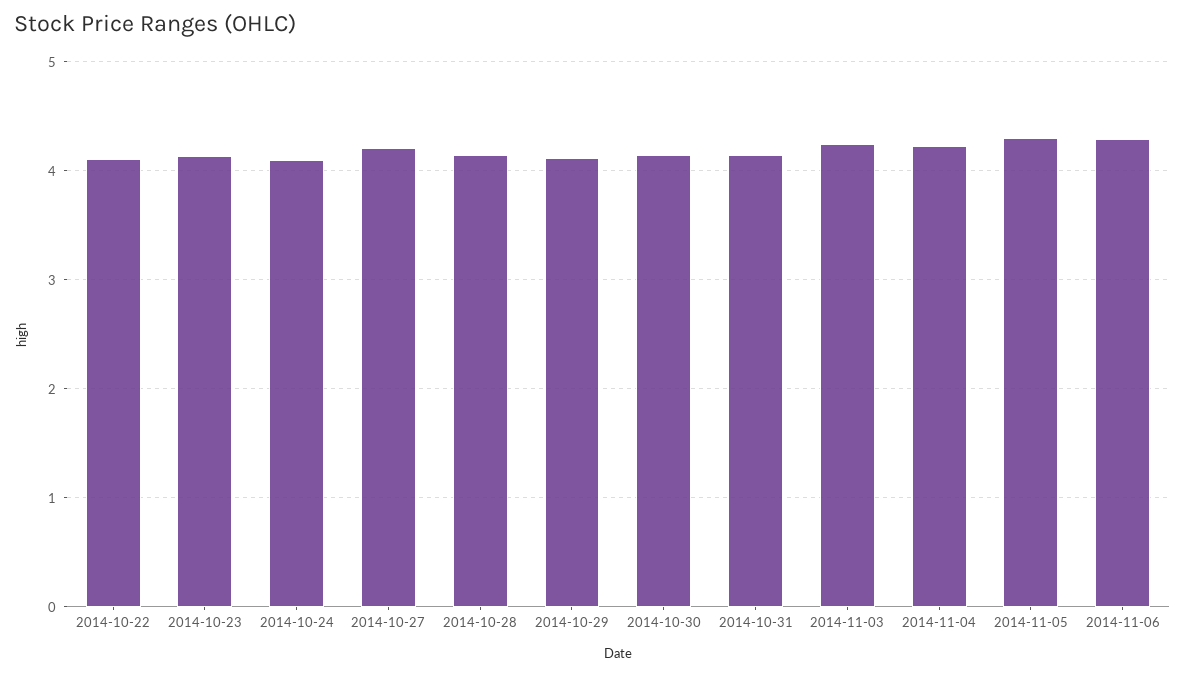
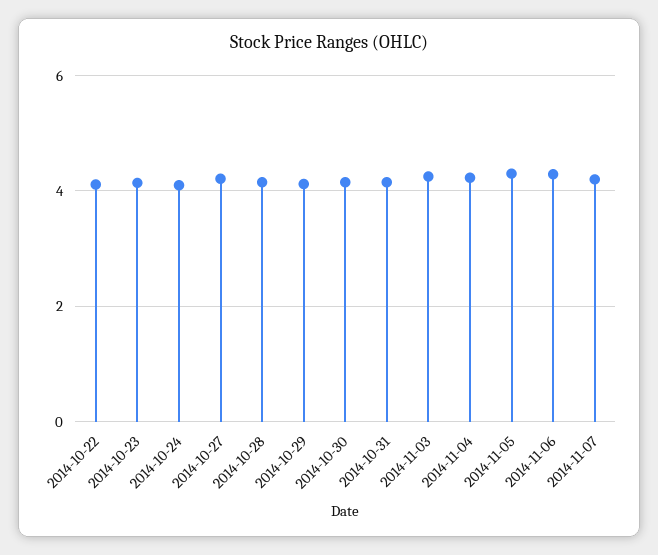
2014-11-07: none -> 4.2

